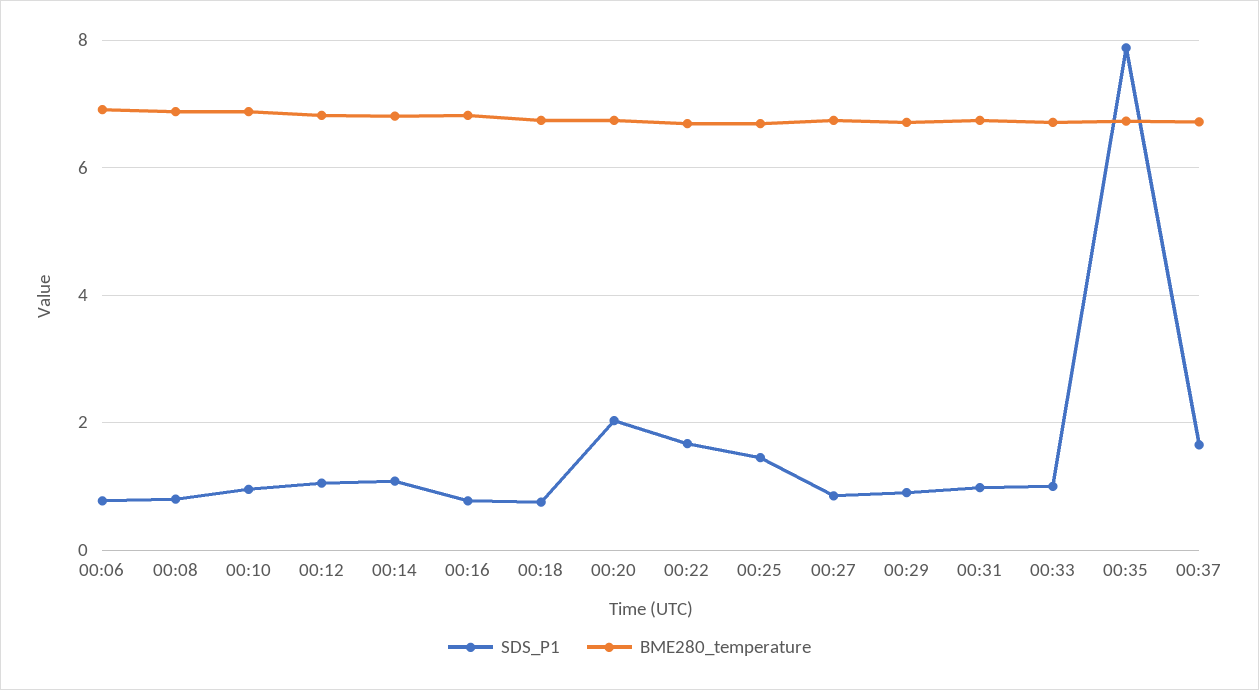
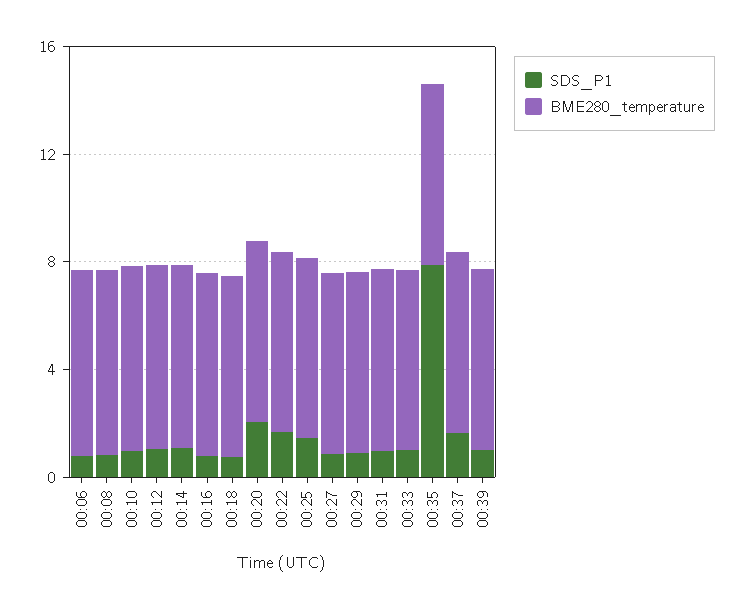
SDS_P1, 00:39: none -> 1
BME280_temperature, 00:39: none -> 7

